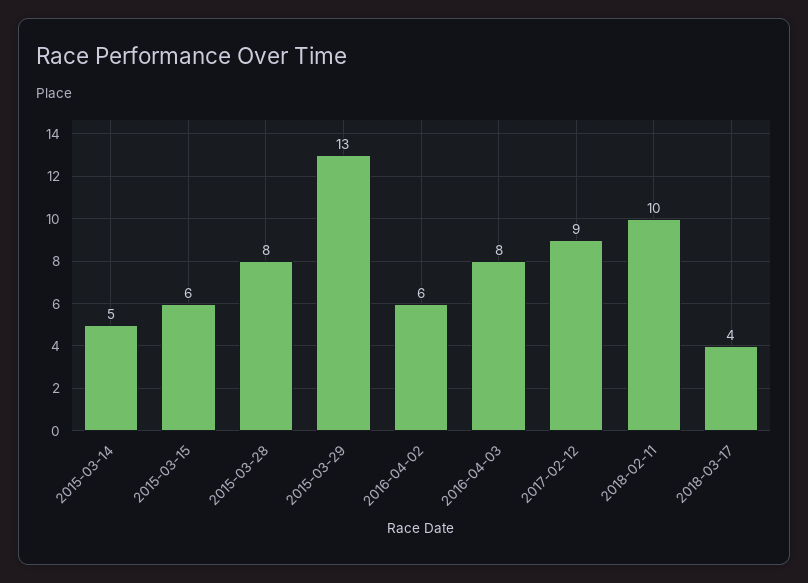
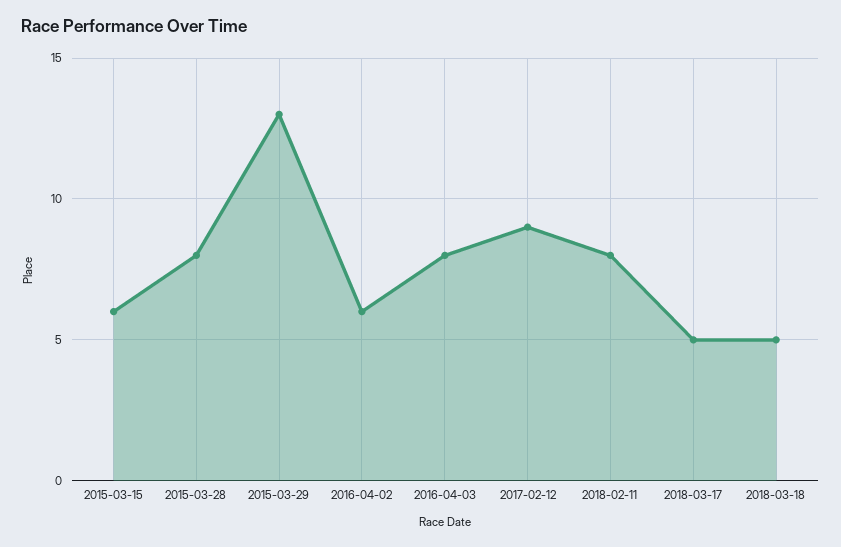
2015-03-14: 5 -> none
2018-02-11: 10 -> 8
2018-03-17: 4 -> 5
2018-03-18: none -> 5

